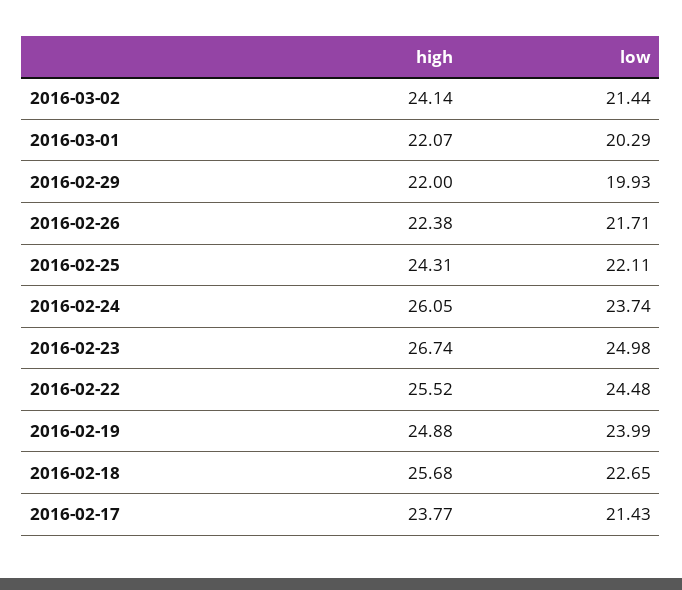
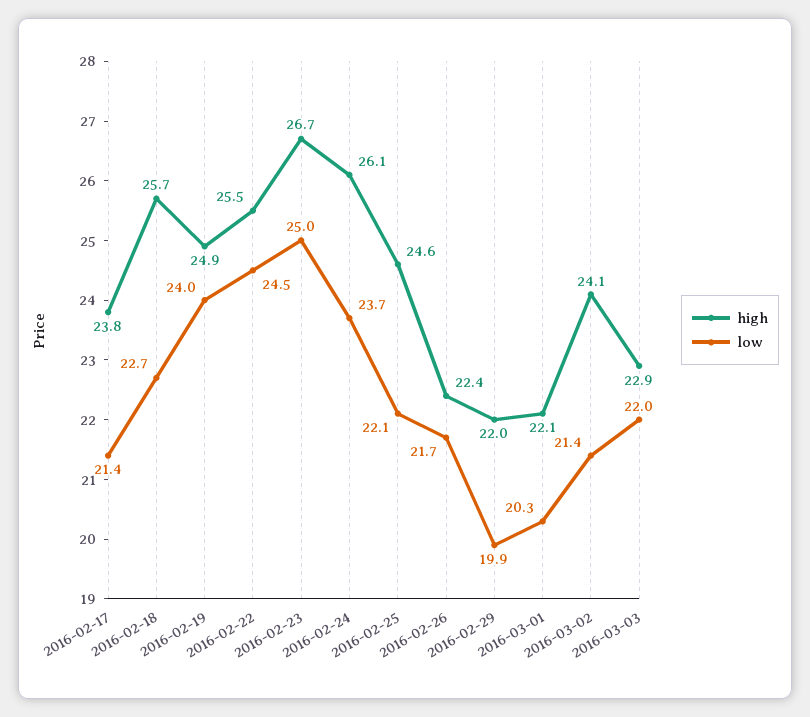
high, 2016-02-25: 24.31 -> 24.6
high, 2016-03-03: none -> 22.9
low, 2016-03-03: none -> 22

